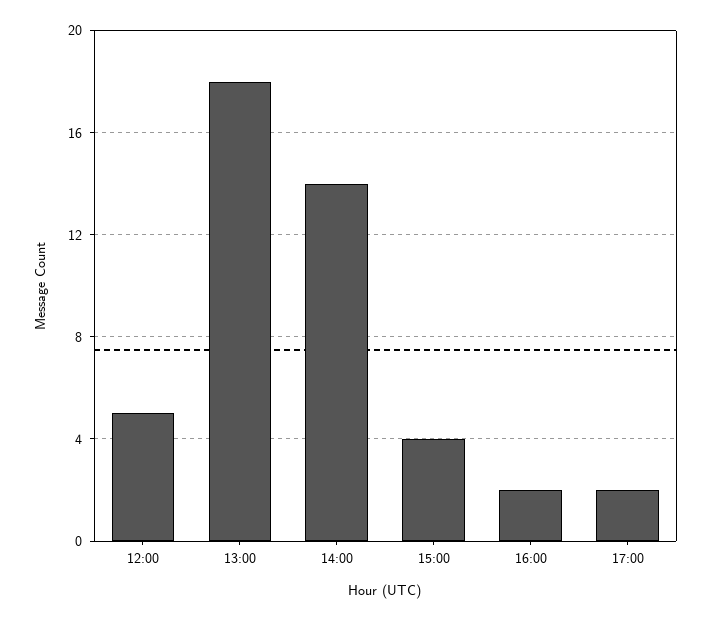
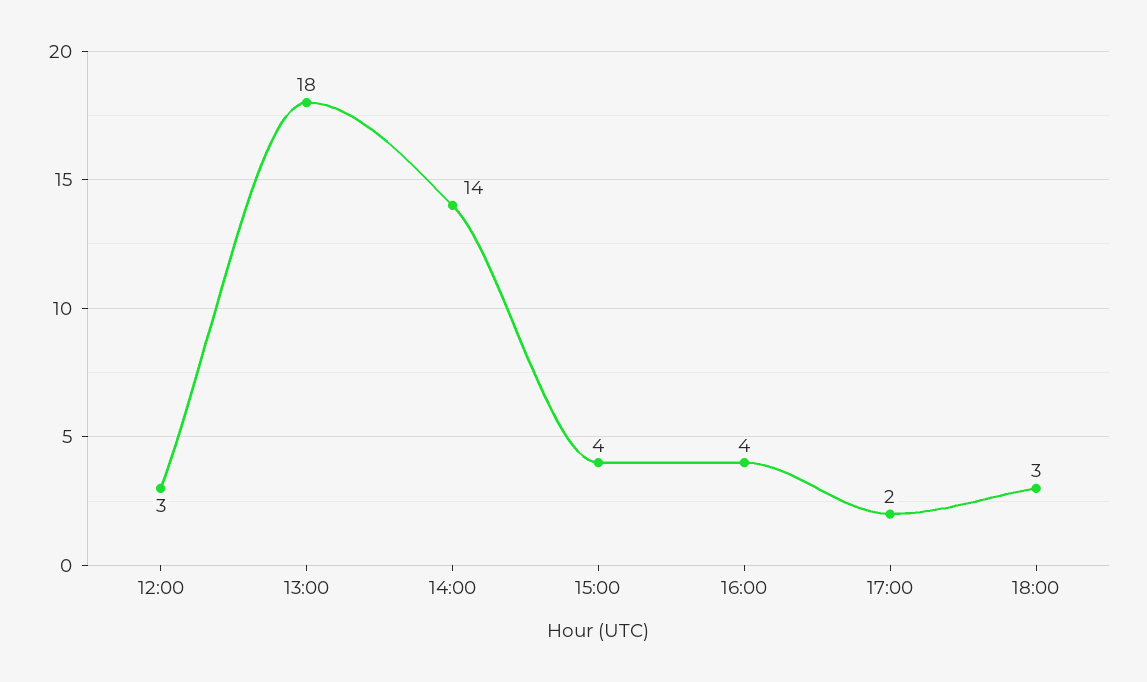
12:00: 5 -> 3
16:00: 2 -> 4
18:00: none -> 3

